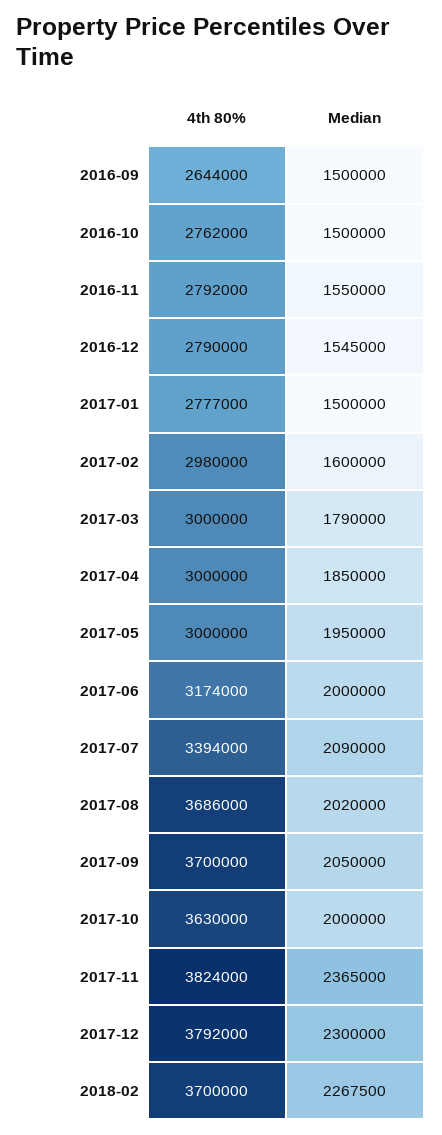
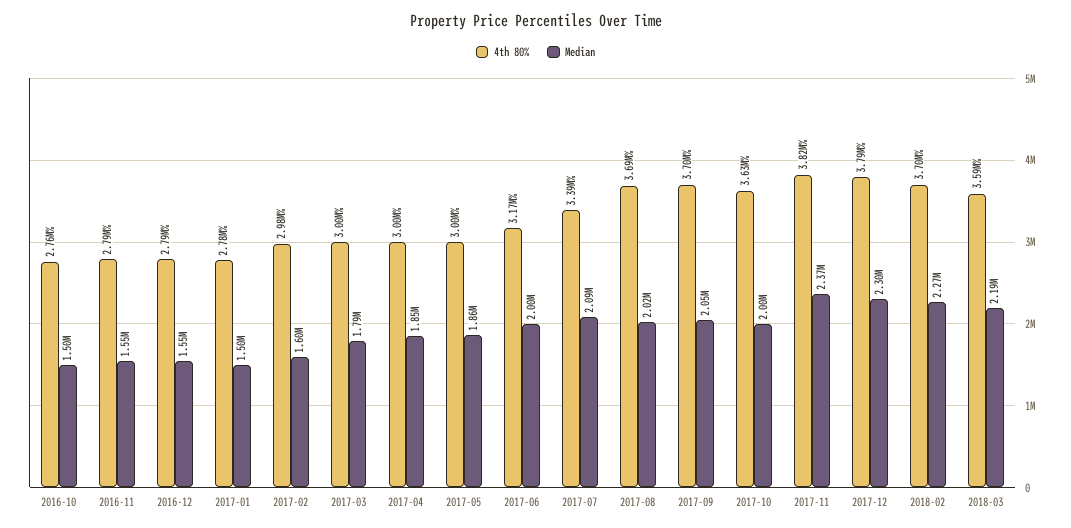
4th 80%, 2016-09: 2644000 -> none
Median, 2016-09: 1500000 -> none
Median, 2017-05: 1950000 -> 1860000
4th 80%, 2018-03: none -> 3590000
Median, 2018-03: none -> 2190000

